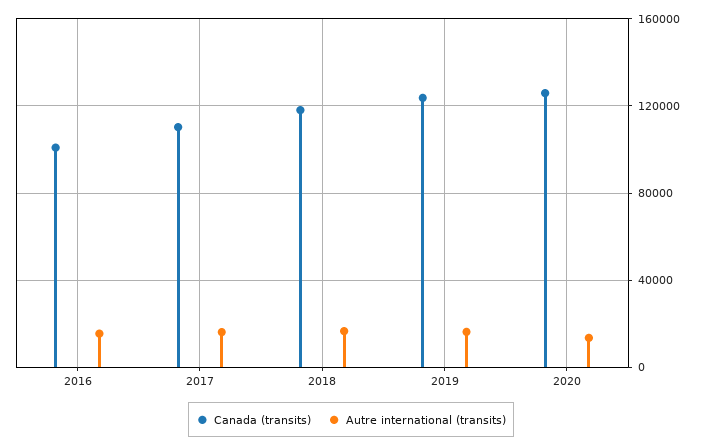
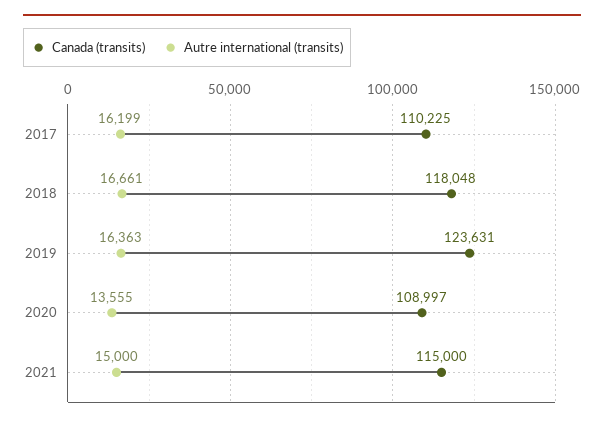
Canada (transits), 2016: 100000 -> none
Autre international (transits), 2016: 15000 -> none
Canada (transits), 2020: 125000 -> 108997
Canada (transits), 2021: none -> 115000
Autre international (transits), 2021: none -> 15000

